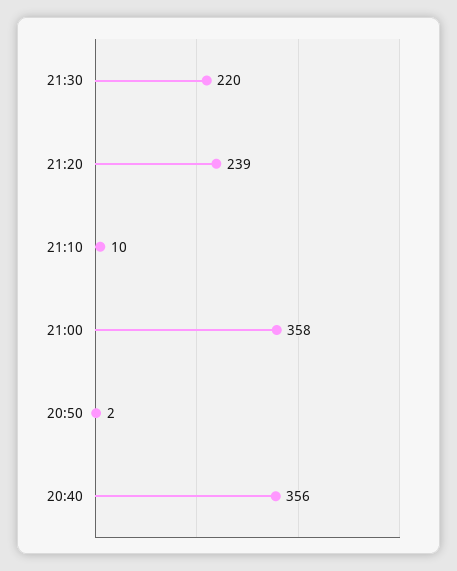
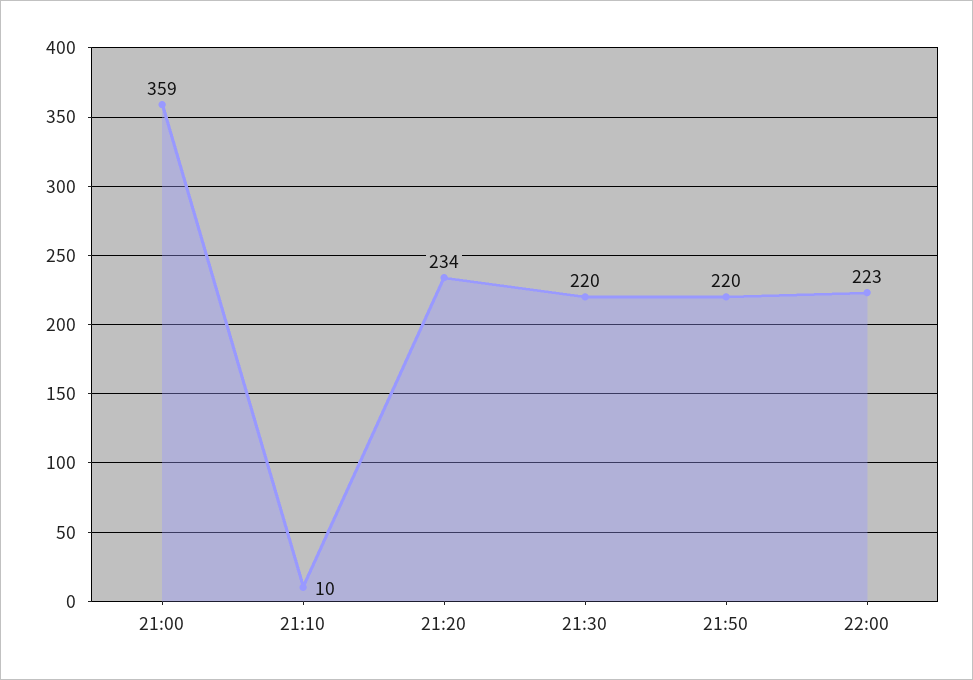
21:20: 239 -> 234
21:00: 358 -> 359
20:50: 2 -> none
20:40: 356 -> none
21:50: none -> 220
22:00: none -> 223

